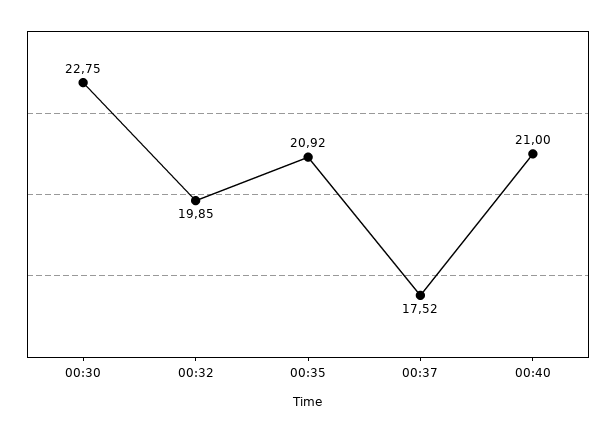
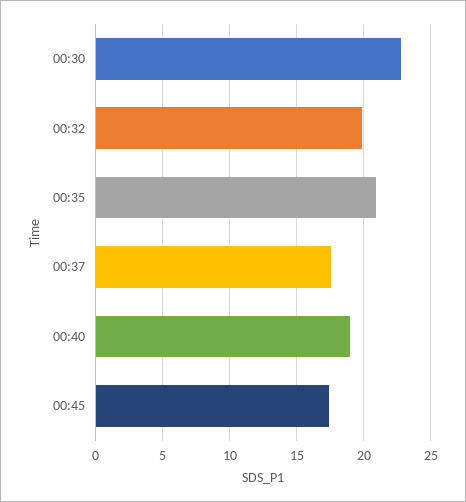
00:40: 21 -> 19
00:45: none -> 17.5

